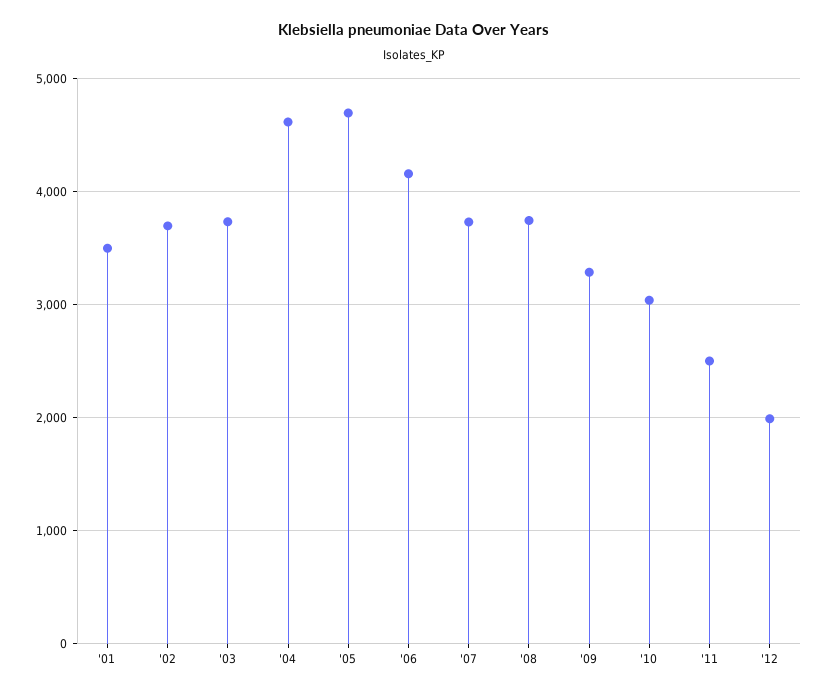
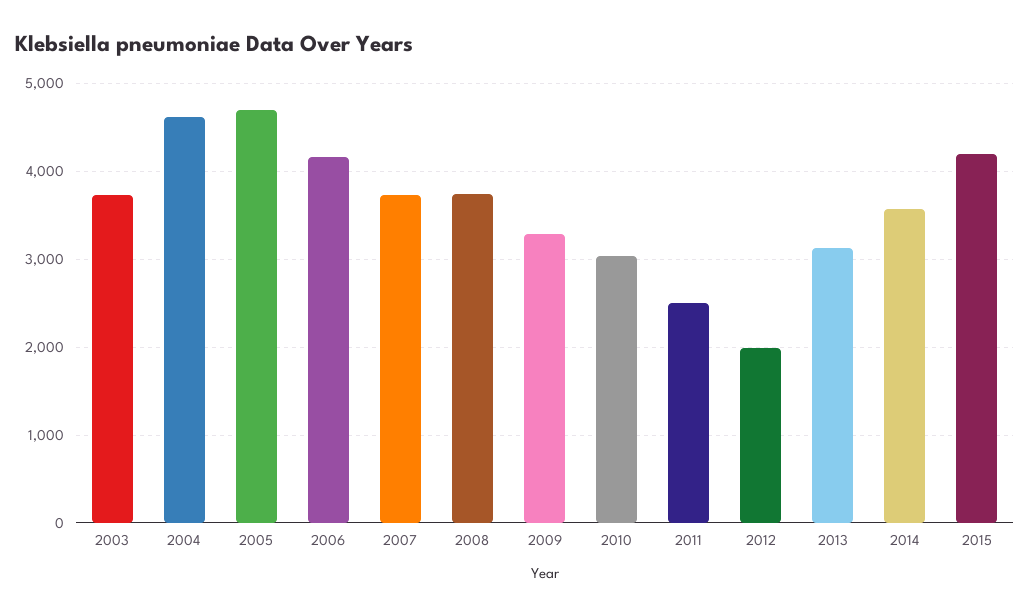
'01: 3500 -> none
'02: 3700 -> none
2013: none -> 3100
2014: none -> 3600
2015: none -> 4200

